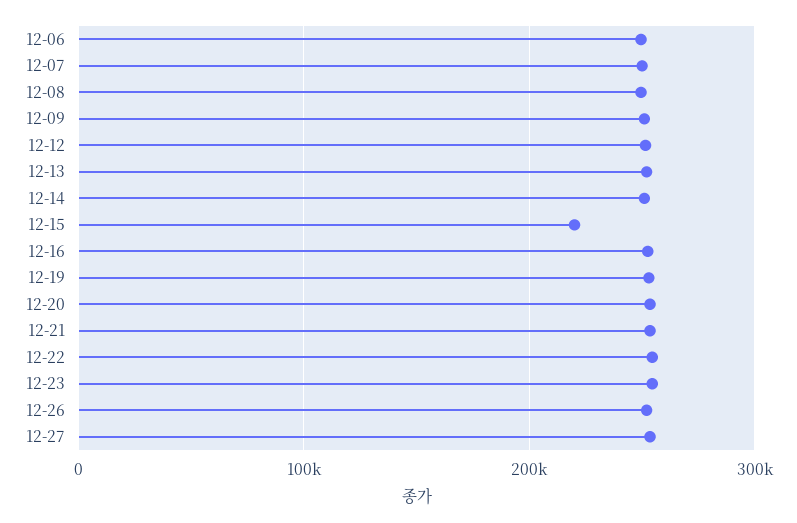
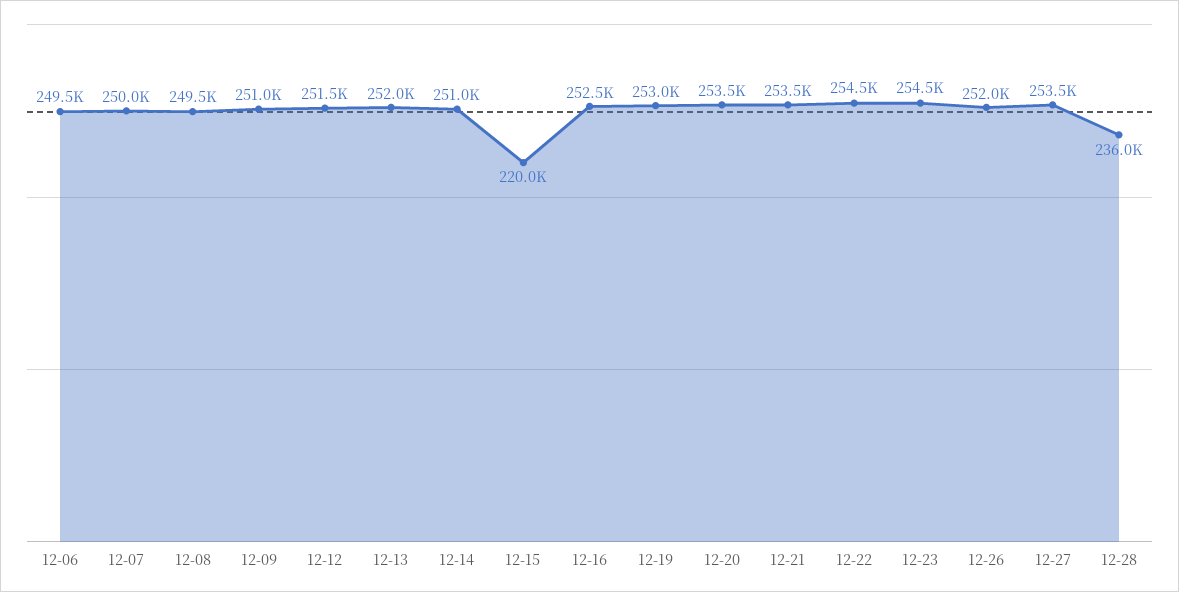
12-28: none -> 236000

